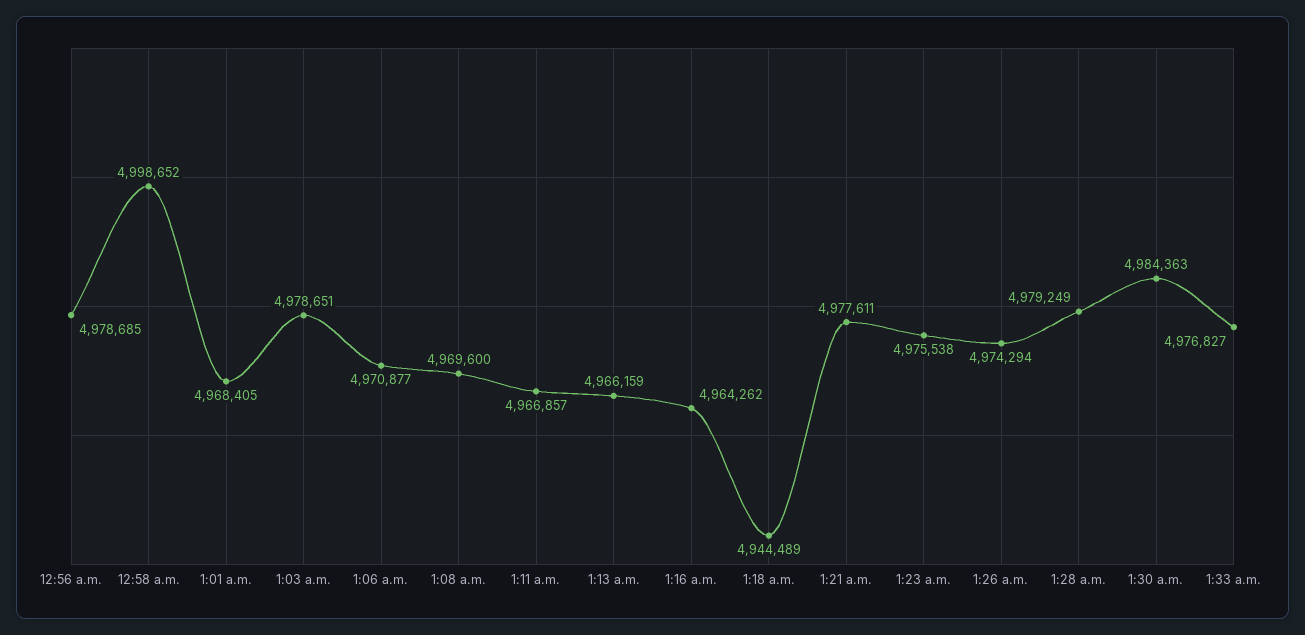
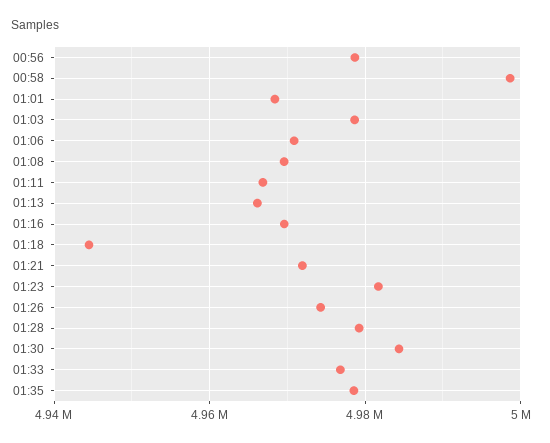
1:16 a.m.: 4964262 -> 4970000
1:21 a.m.: 4977611 -> 4972000
1:23 a.m.: 4975538 -> 4982000
01:35: none -> 4978000

